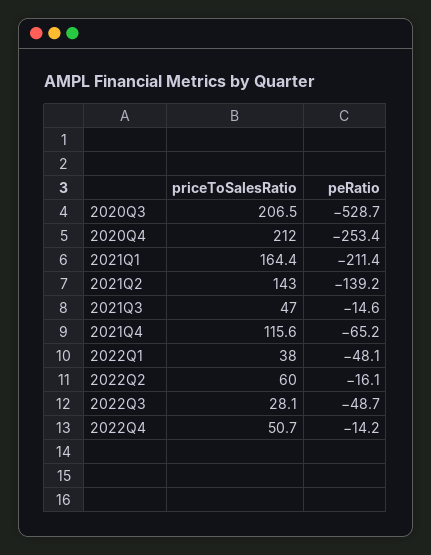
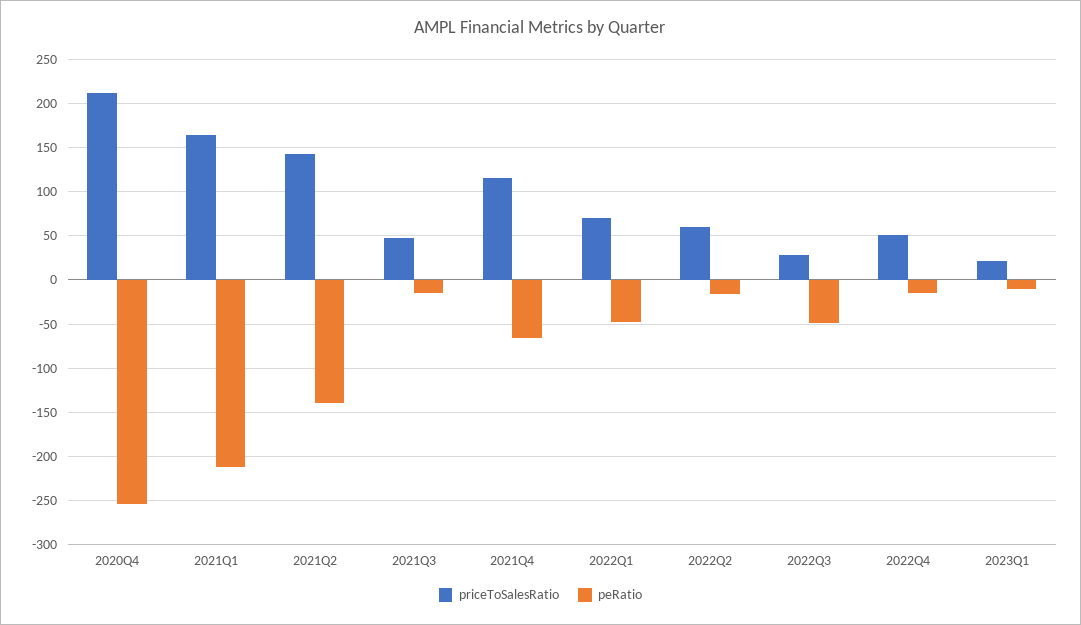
priceToSalesRatio, 2020Q3: 206.5 -> none
peRatio, 2020Q3: -528.7 -> none
priceToSalesRatio, 2022Q1: 38 -> 70
priceToSalesRatio, 2023Q1: none -> 20
peRatio, 2023Q1: none -> -10

